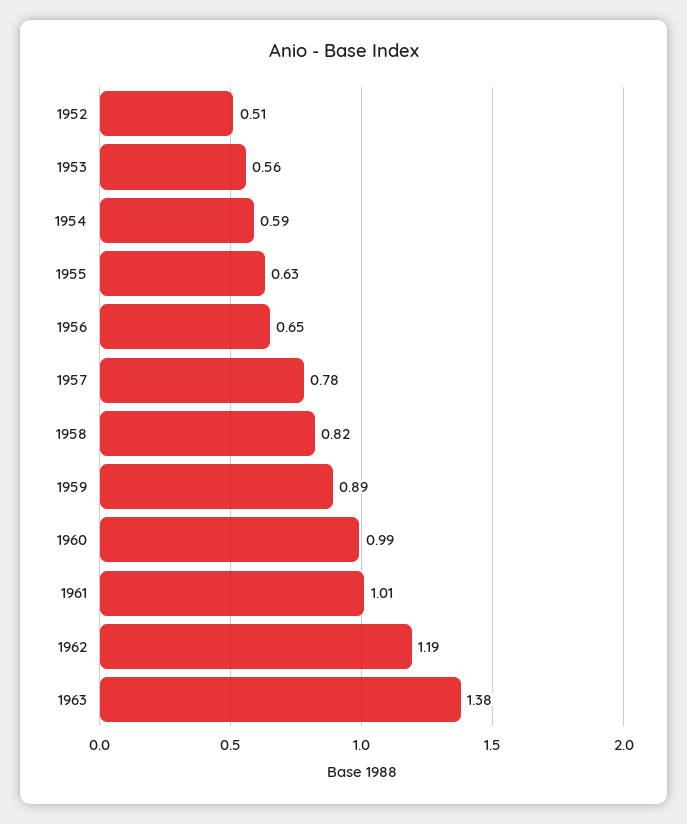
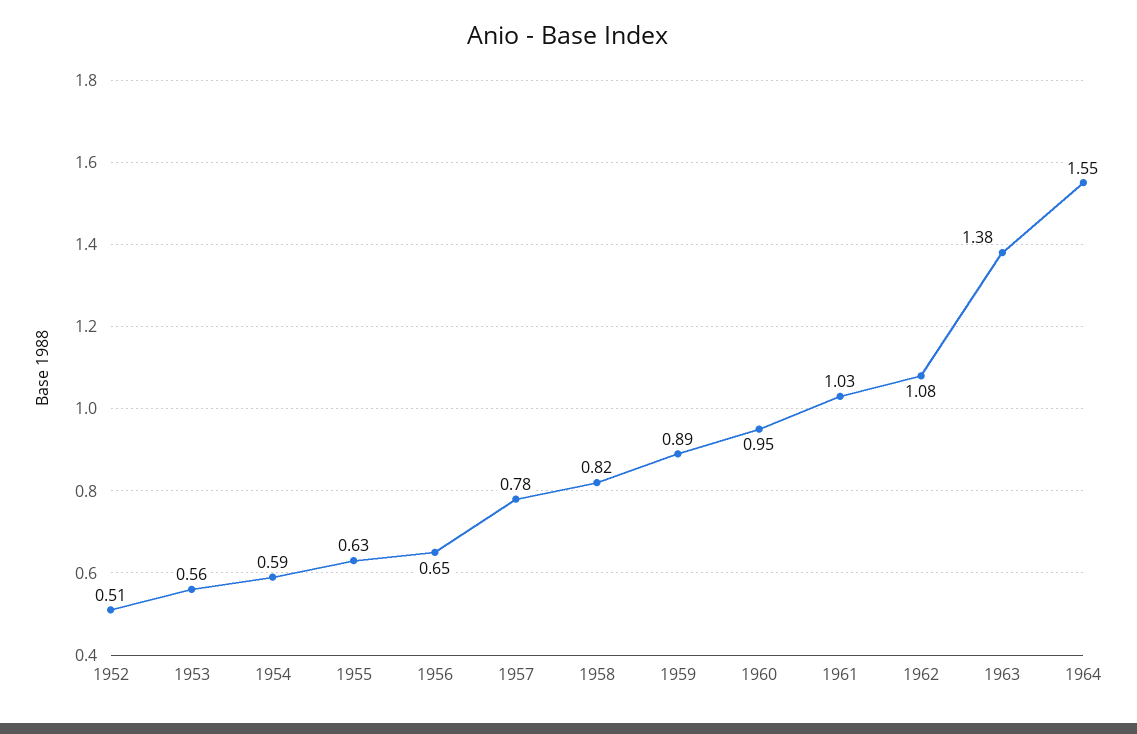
1960: 0.99 -> 0.95
1961: 1.01 -> 1.03
1962: 1.19 -> 1.08
1964: none -> 1.55

